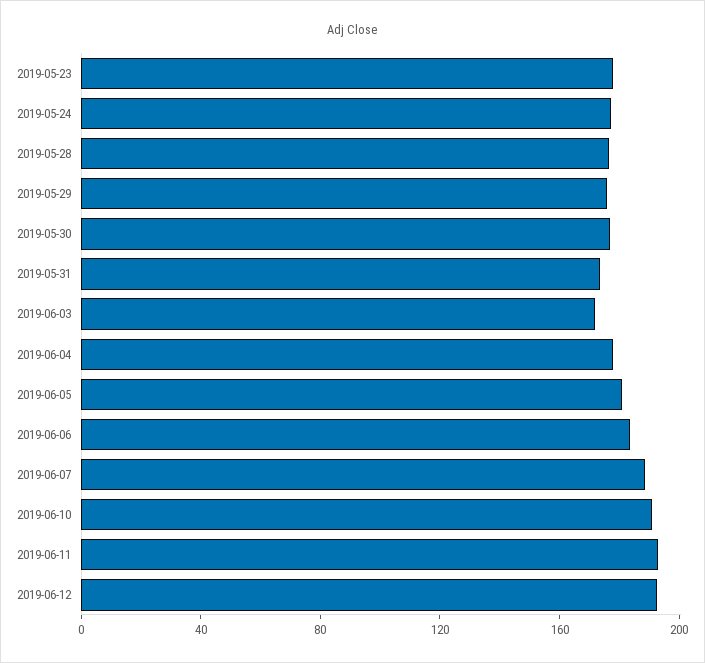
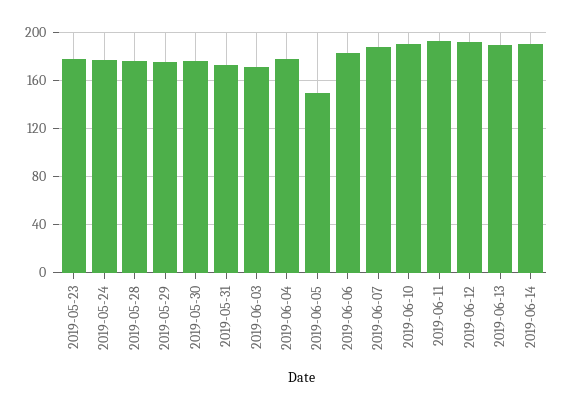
2019-06-05: 180 -> 150
2019-06-13: none -> 190
2019-06-14: none -> 190

